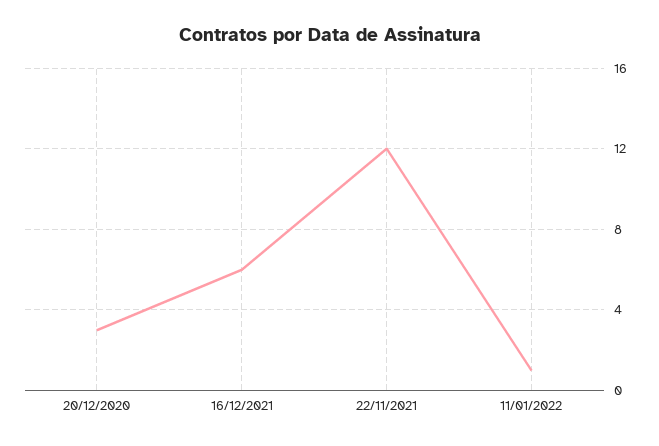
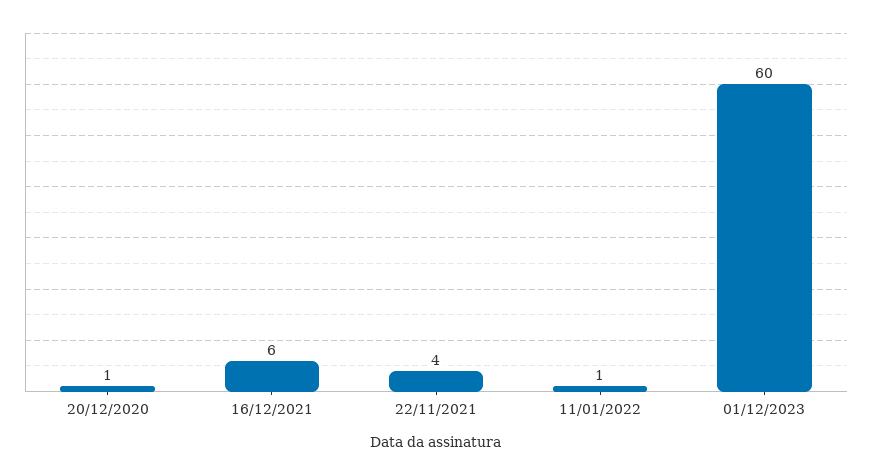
20/12/2020: 3 -> 1
22/11/2021: 12 -> 4
01/12/2023: none -> 60

